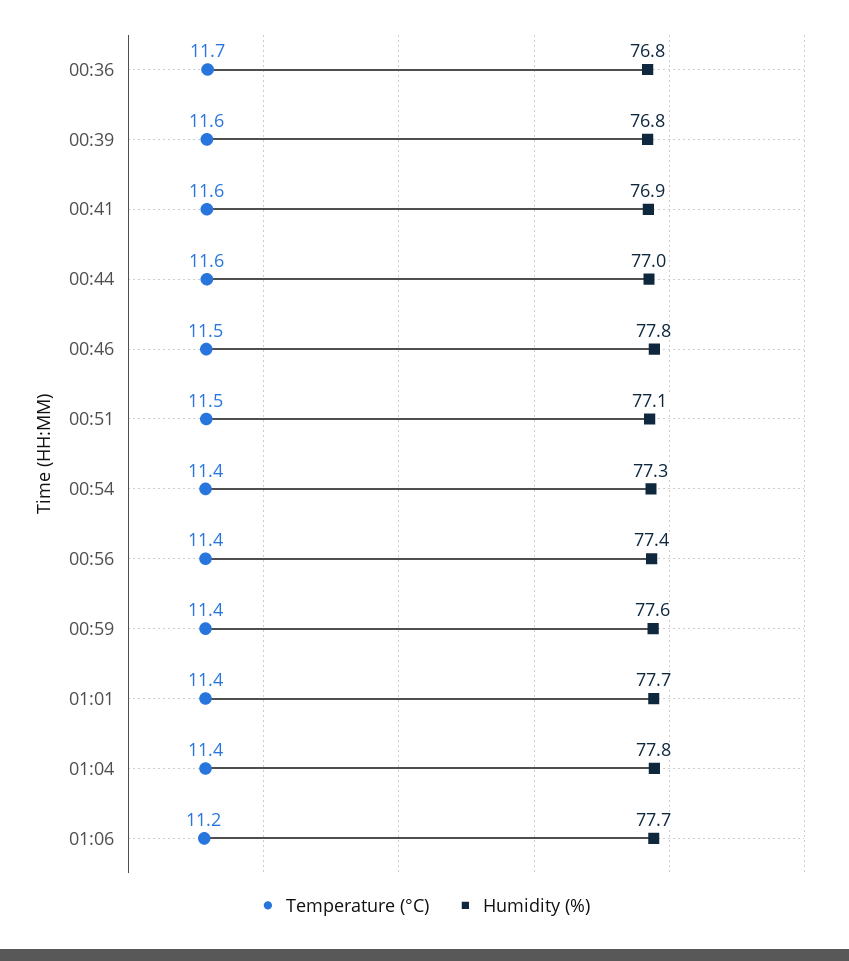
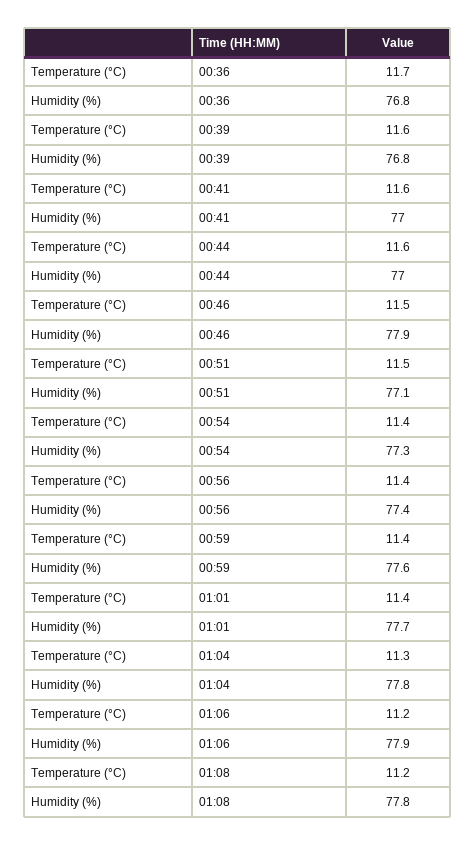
Humidity (%), 00:41: 76.9 -> 77
Humidity (%), 00:46: 77.8 -> 77.9
Temperature (°C), 01:04: 11.4 -> 11.3
Humidity (%), 01:06: 77.7 -> 77.9
Temperature (°C), 01:08: none -> 11.2
Humidity (%), 01:08: none -> 77.8

